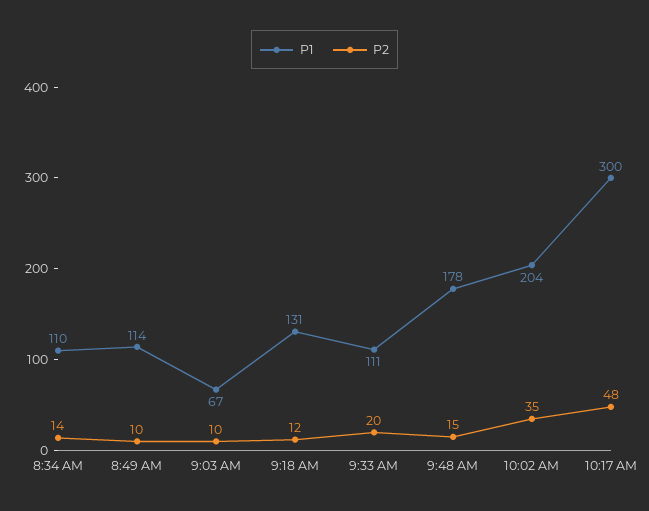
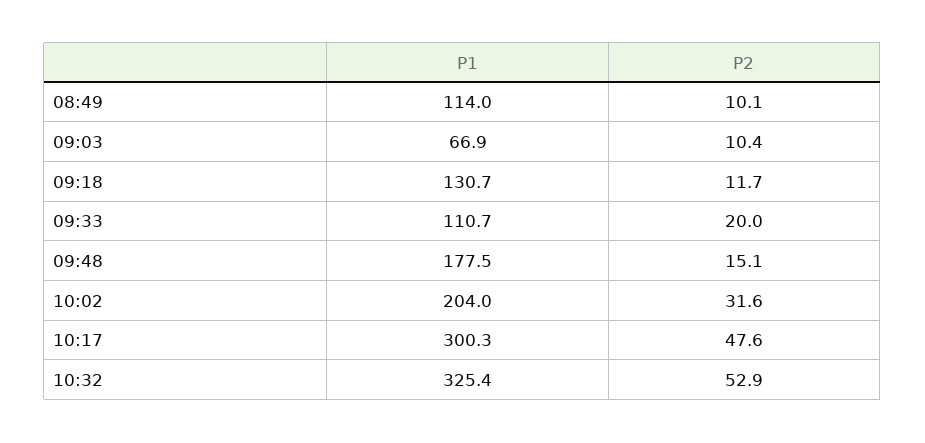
P1, 8:34 AM: 110 -> none
P2, 8:34 AM: 14 -> none
P2, 10:02 AM: 35 -> 31.6
P1, 10:32: none -> 325.4
P2, 10:32: none -> 52.9

